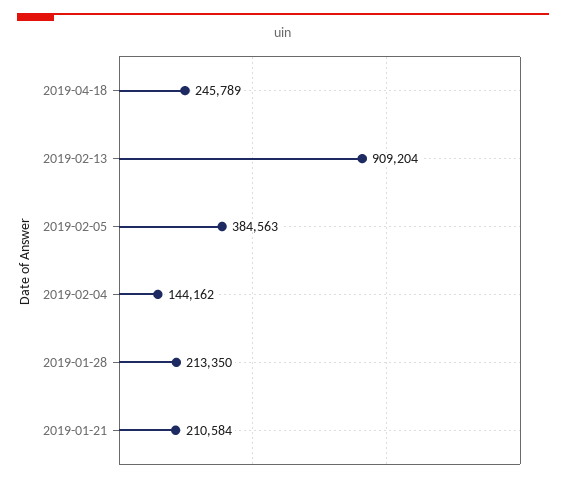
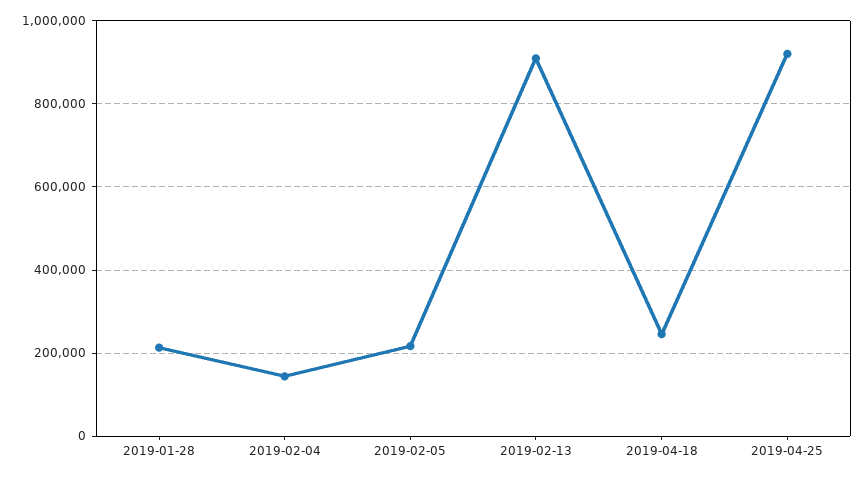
2019-02-05: 384563 -> 220000
2019-01-21: 210584 -> none
2019-04-25: none -> 920000

